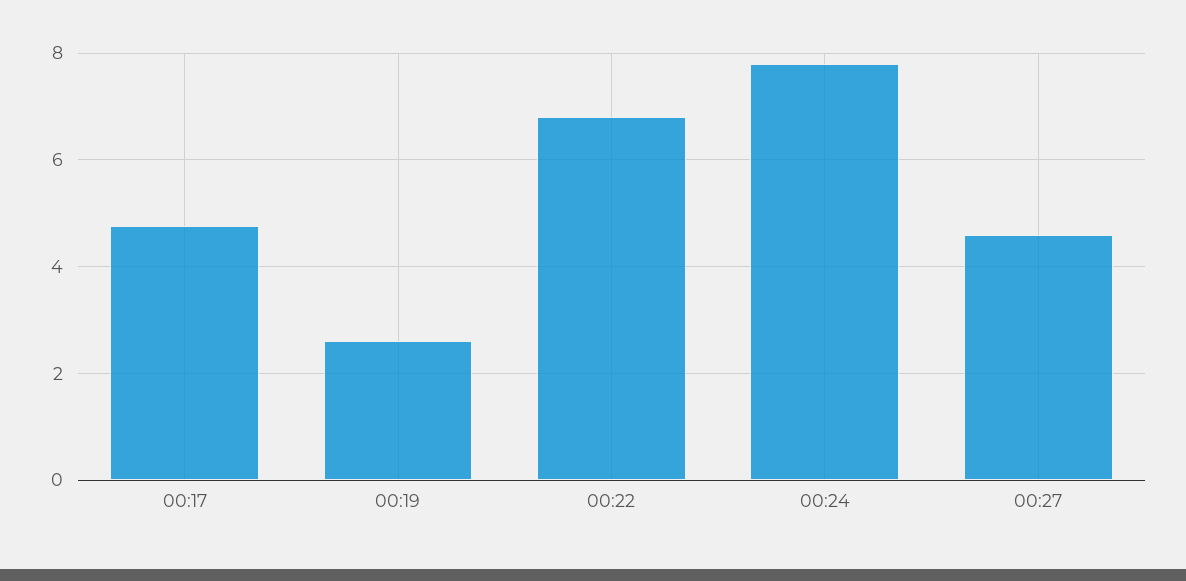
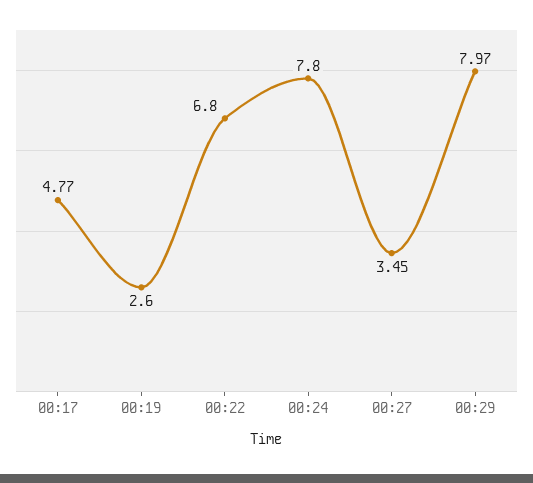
00:27: 4.6 -> 3.45
00:29: none -> 7.97

